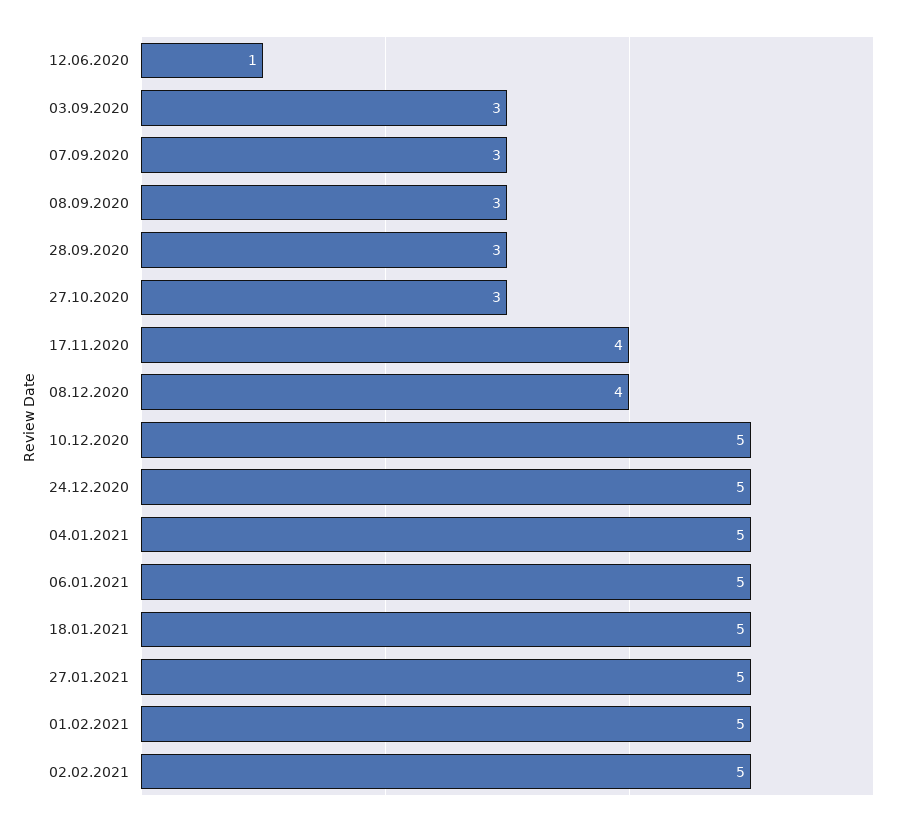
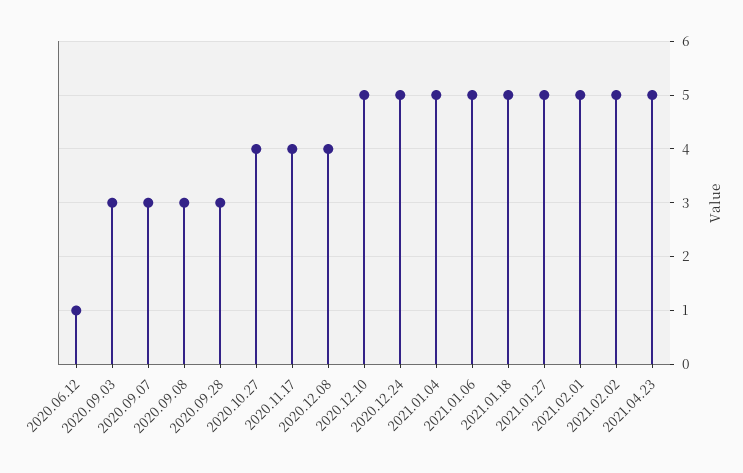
27.10.2020: 3 -> 4
2021.04.23: none -> 5

